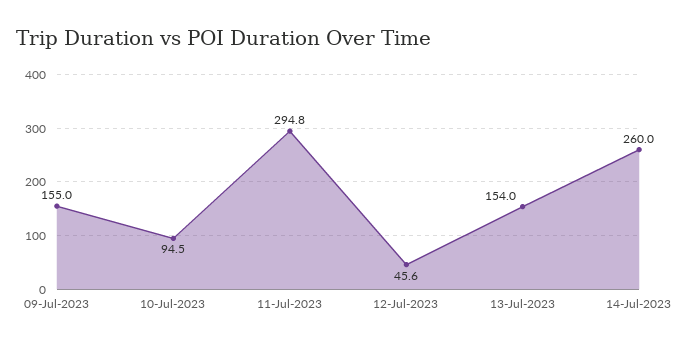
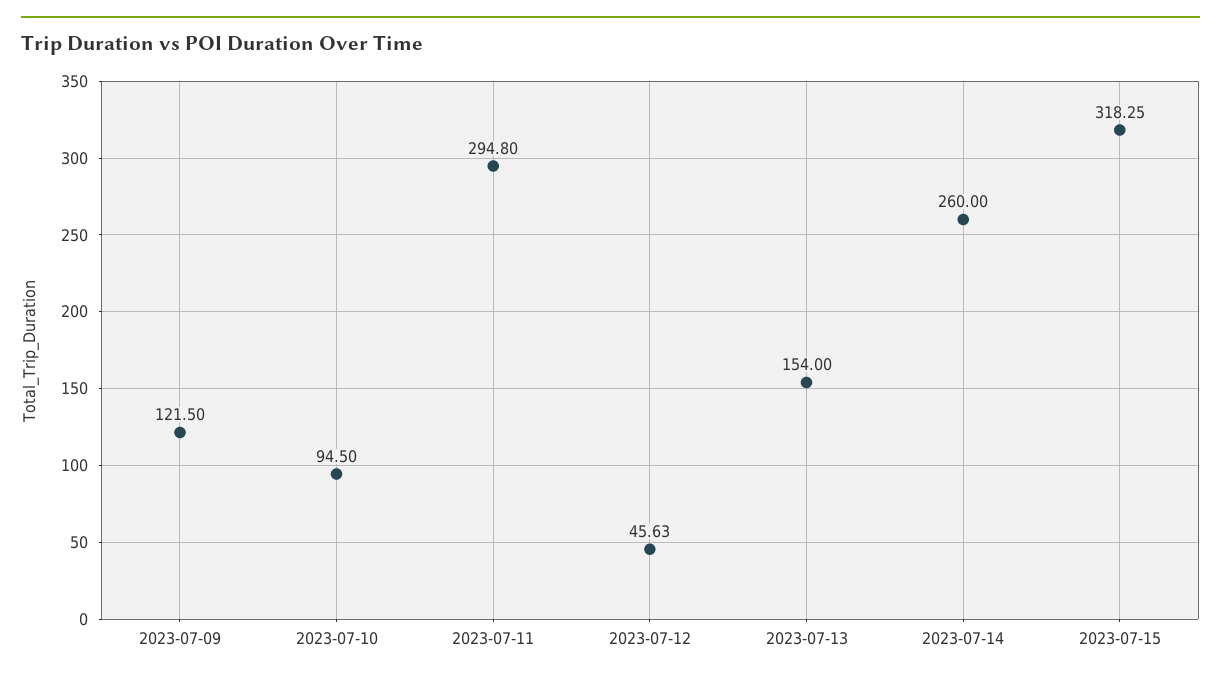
09-Jul-2023: 155 -> 121.5
2023-07-15: none -> 318.25

